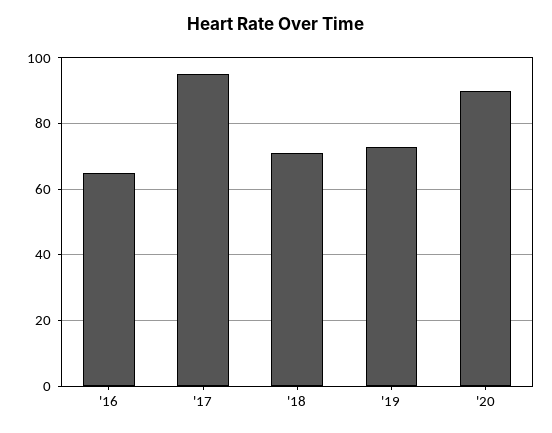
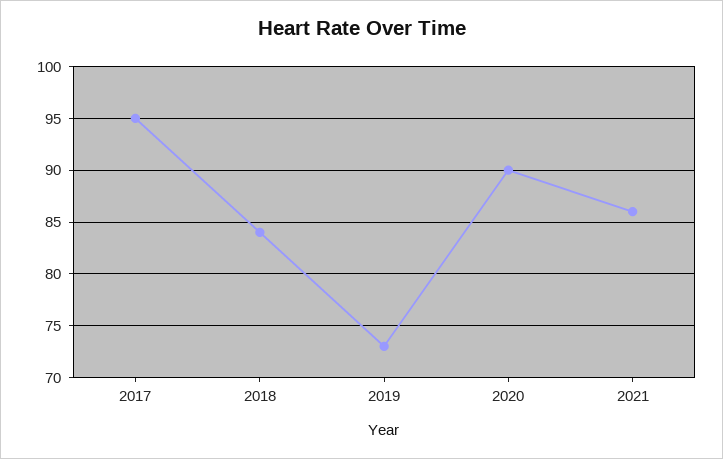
'16: 65 -> none
'18: 70 -> 84
2021: none -> 86

